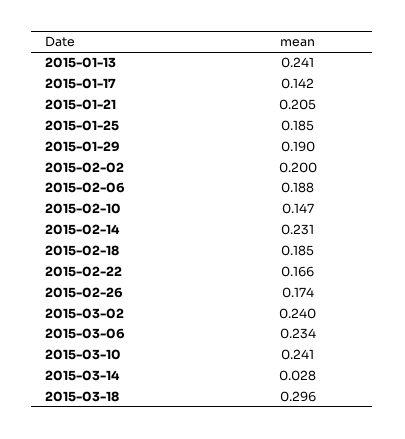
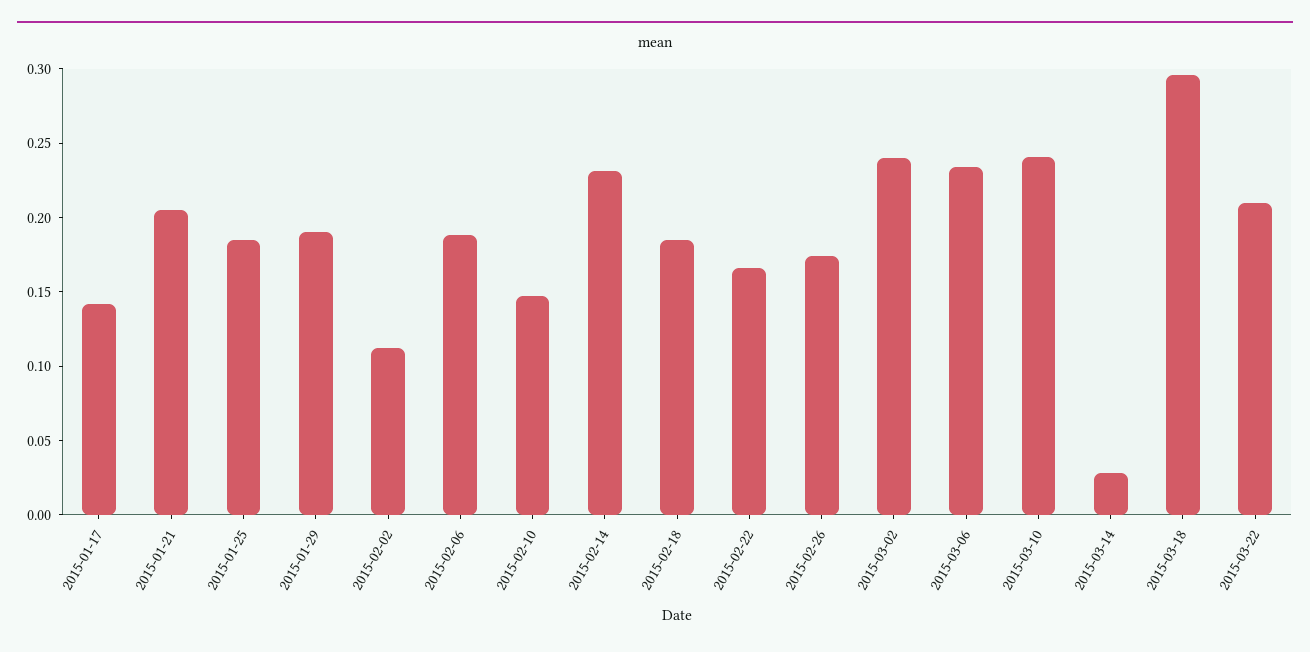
2015-01-13: 0.241 -> none
2015-02-02: 0.2 -> 0.11
2015-03-22: none -> 0.21

